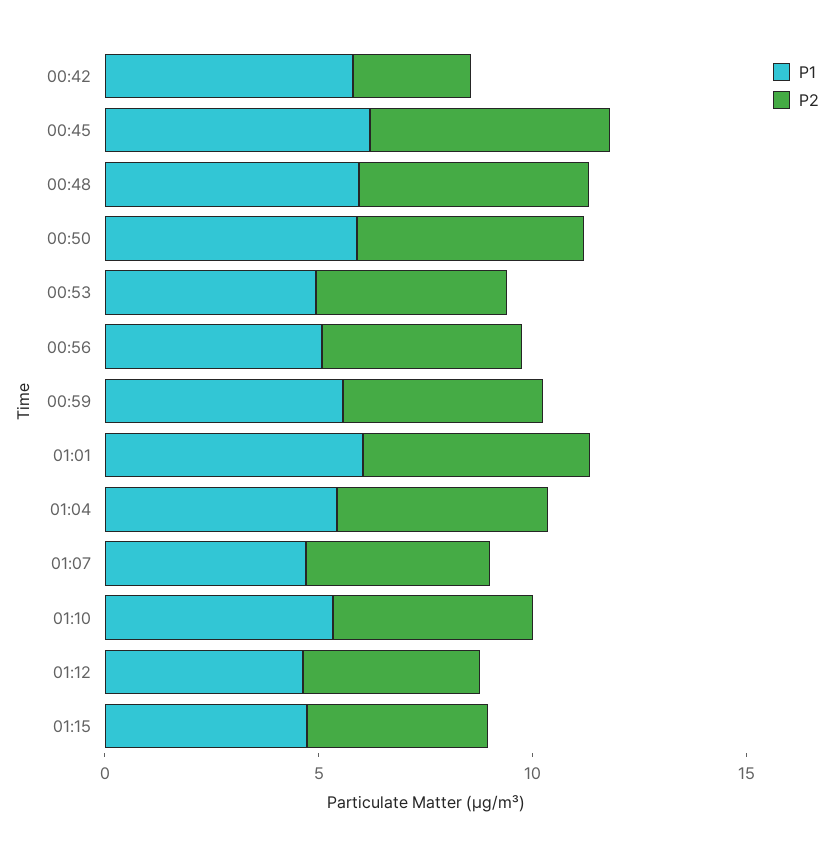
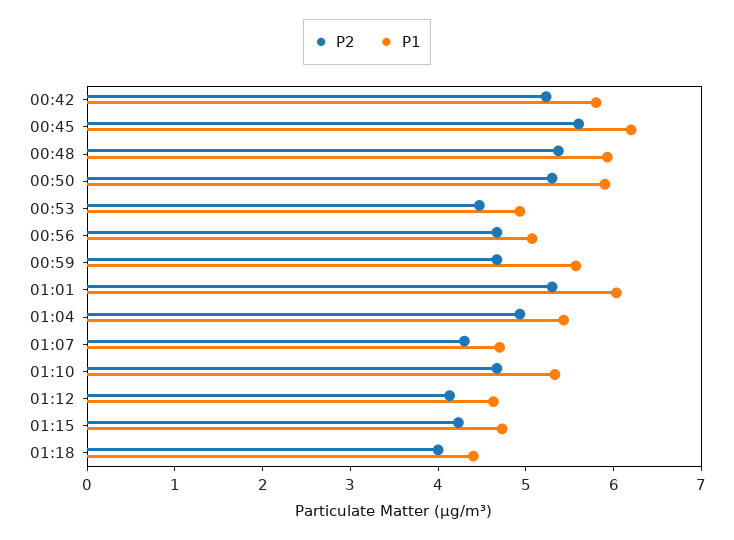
P2, 00:42: 3 -> 5.2
P2, 01:18: none -> 4
P1, 01:18: none -> 4.4

